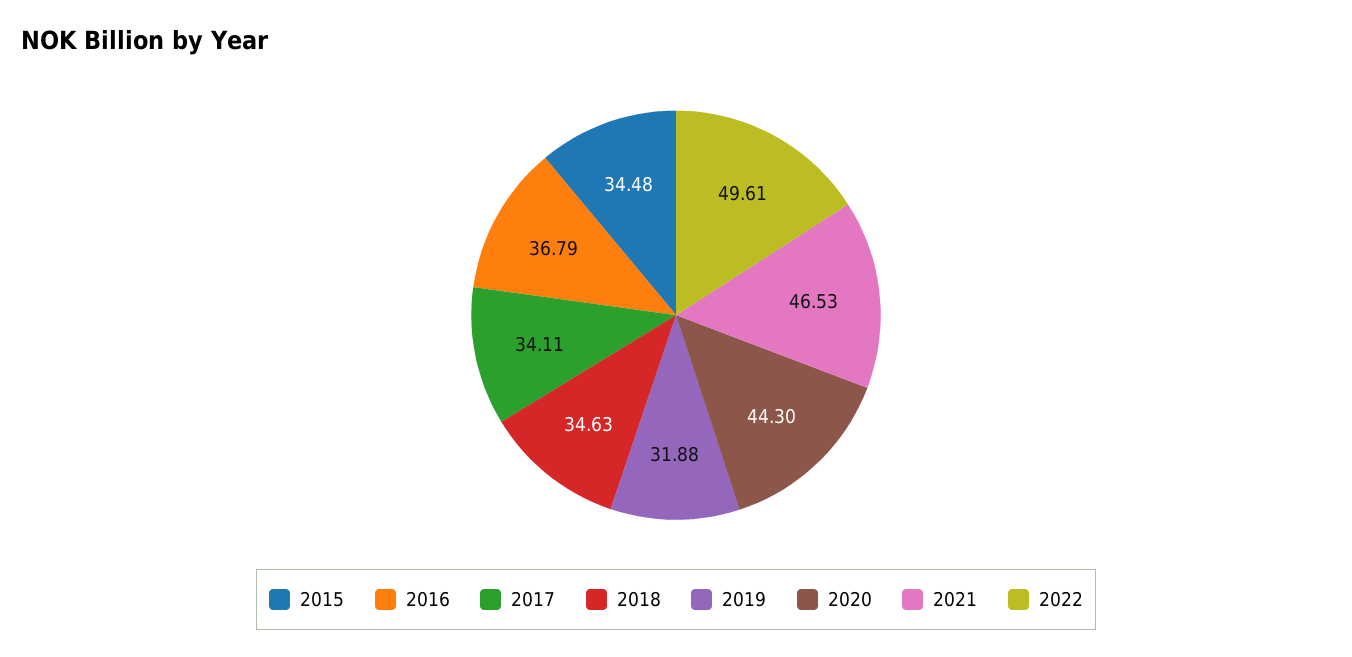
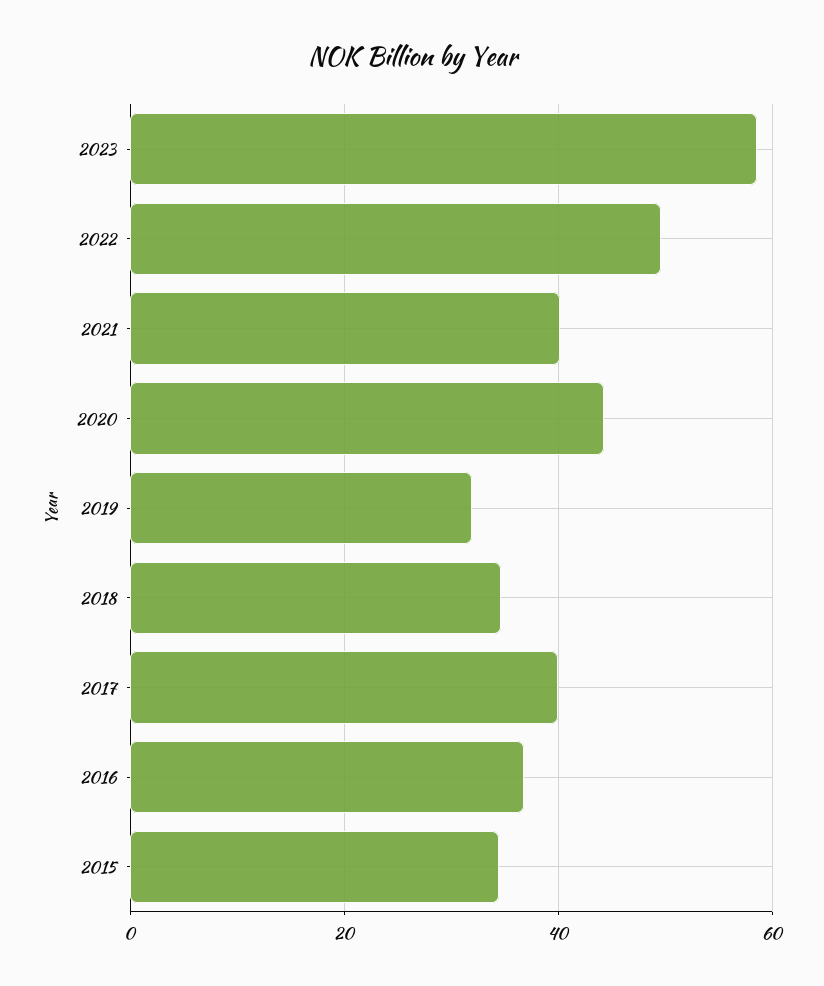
2017: 34.11 -> 40
2021: 46.53 -> 40
2023: none -> 58

